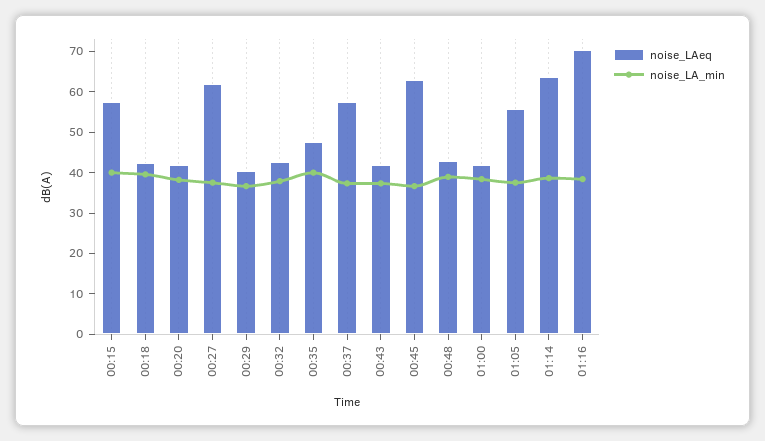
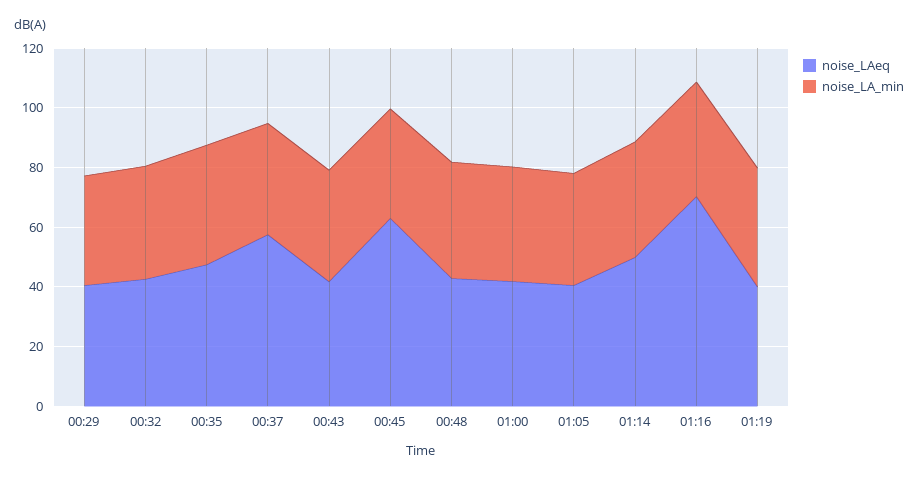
noise_LAeq, 00:15: 58 -> none
noise_LA_min, 00:15: 40 -> none
noise_LAeq, 00:18: 42 -> none
noise_LA_min, 00:18: 40 -> none
noise_LAeq, 00:20: 42 -> none
noise_LA_min, 00:20: 38 -> none
noise_LAeq, 00:27: 62 -> none
noise_LA_min, 00:27: 38 -> none
noise_LAeq, 01:05: 56 -> 40
noise_LAeq, 01:14: 64 -> 50
noise_LAeq, 01:19: none -> 40
noise_LA_min, 01:19: none -> 40

